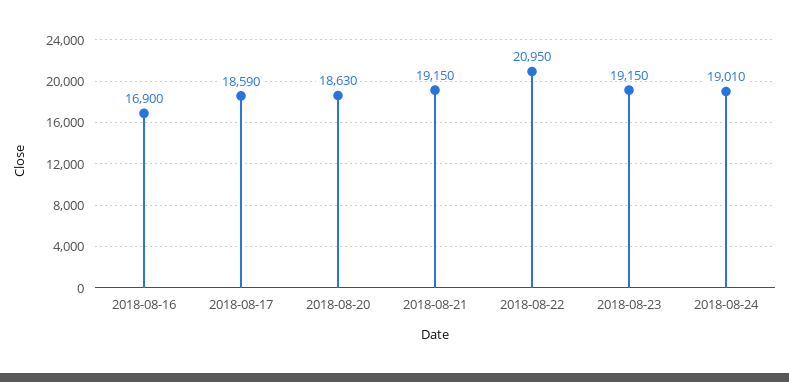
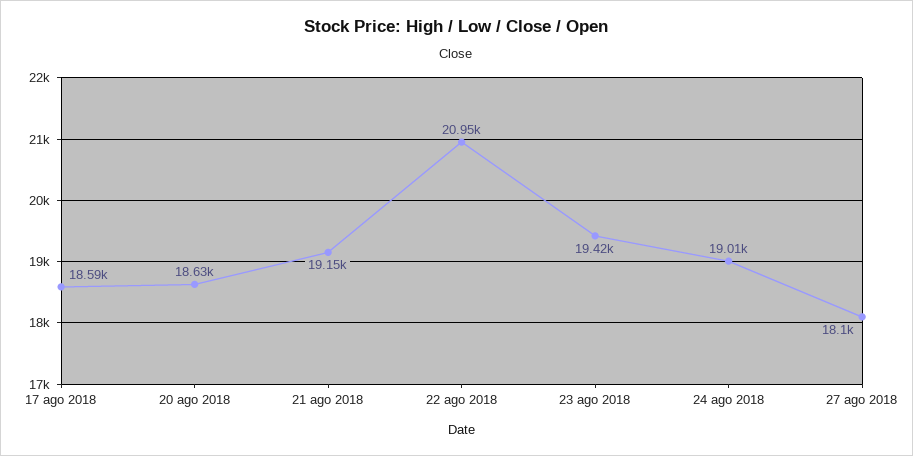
2018-08-16: 16900 -> none
2018-08-23: 19150 -> 19420
27 ago 2018: none -> 18100

